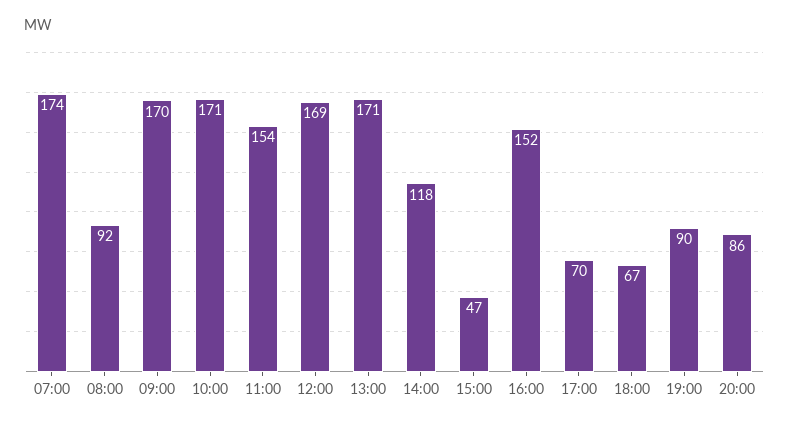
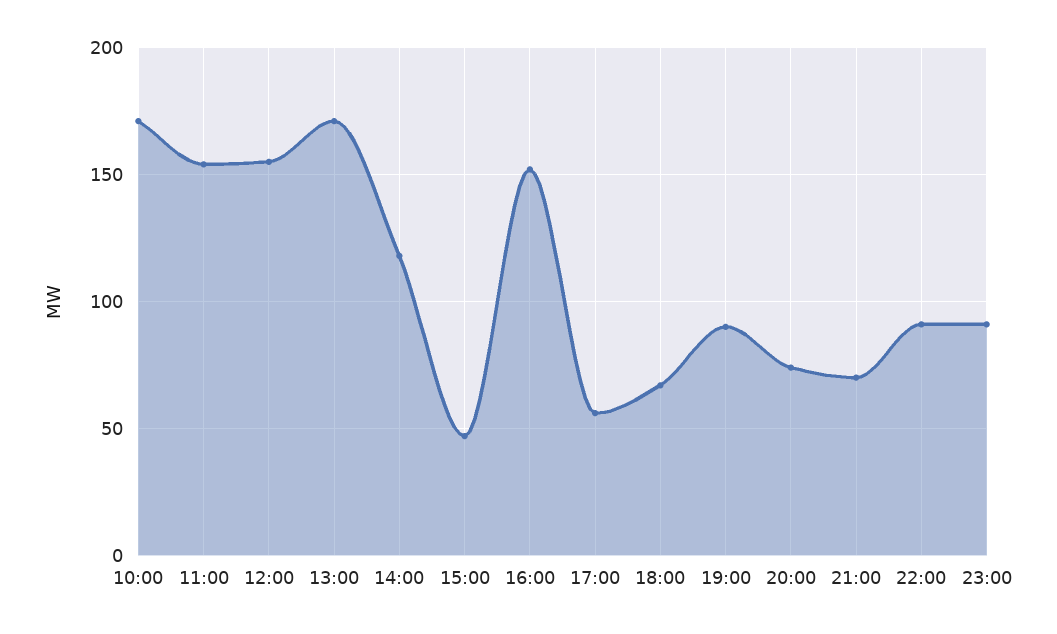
07:00: 174 -> none
08:00: 92 -> none
09:00: 170 -> none
12:00: 169 -> 155
17:00: 70 -> 55
20:00: 86 -> 75
21:00: none -> 70
22:00: none -> 90
23:00: none -> 90

